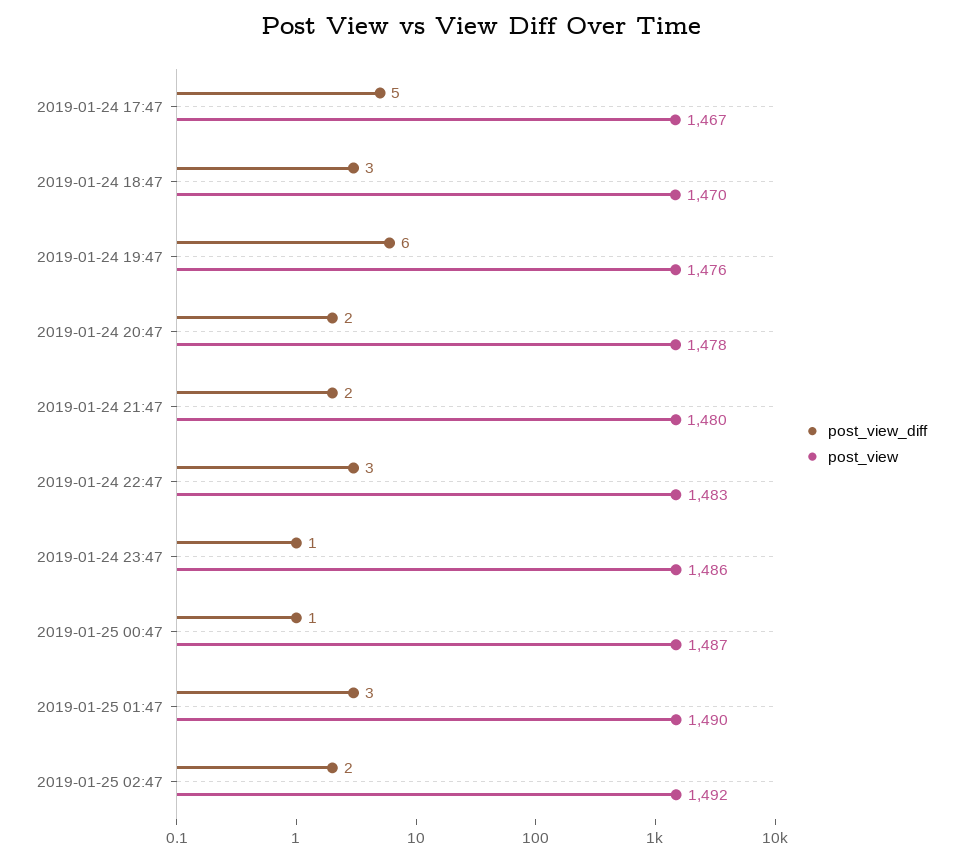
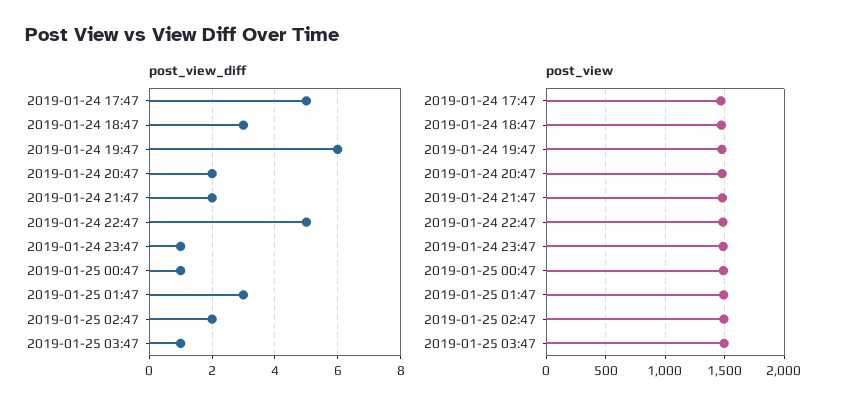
post_view_diff, 2019-01-24 22:47: 3 -> 5
post_view_diff, 2019-01-25 03:47: none -> 1
post_view, 2019-01-25 03:47: none -> 1500

